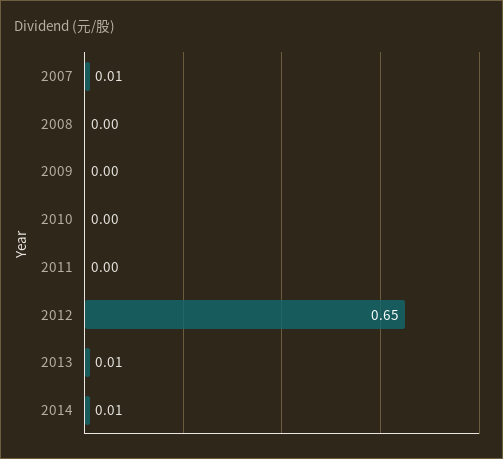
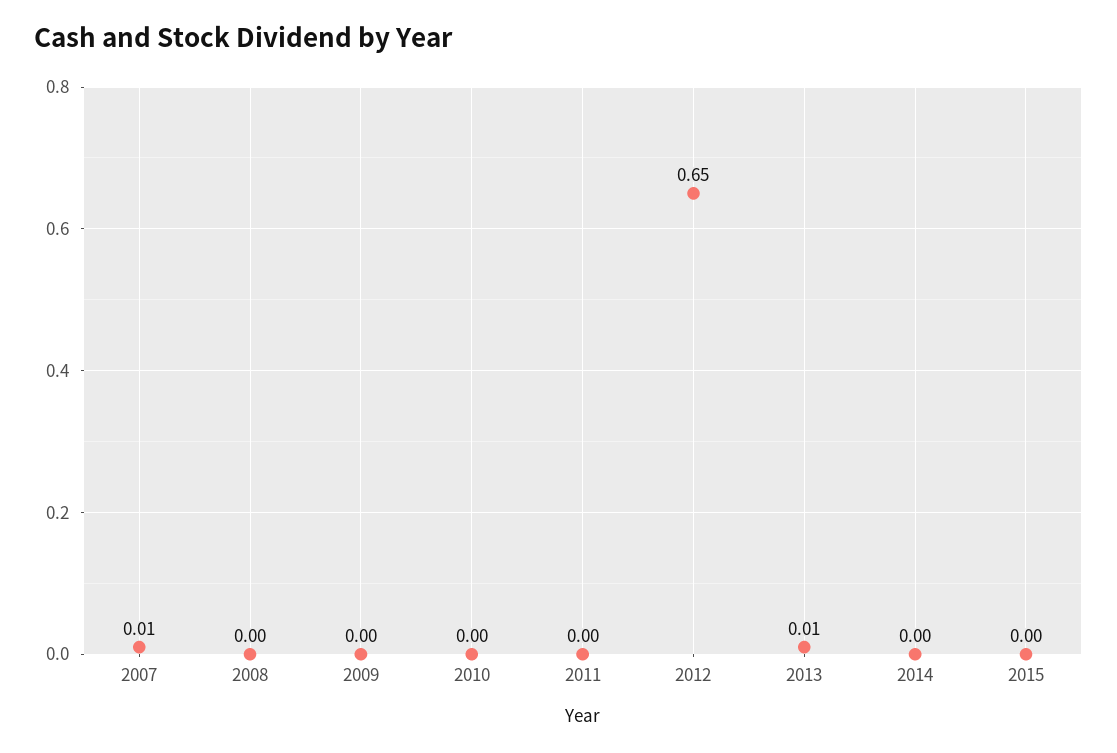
2014: 0.01 -> 0
2015: none -> 0

